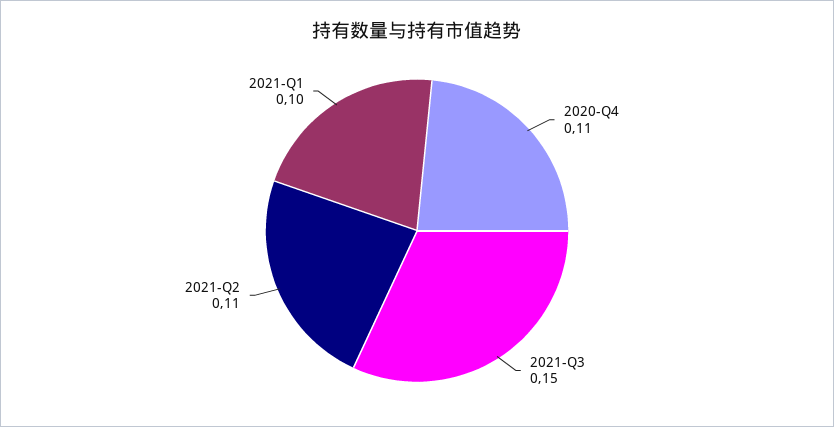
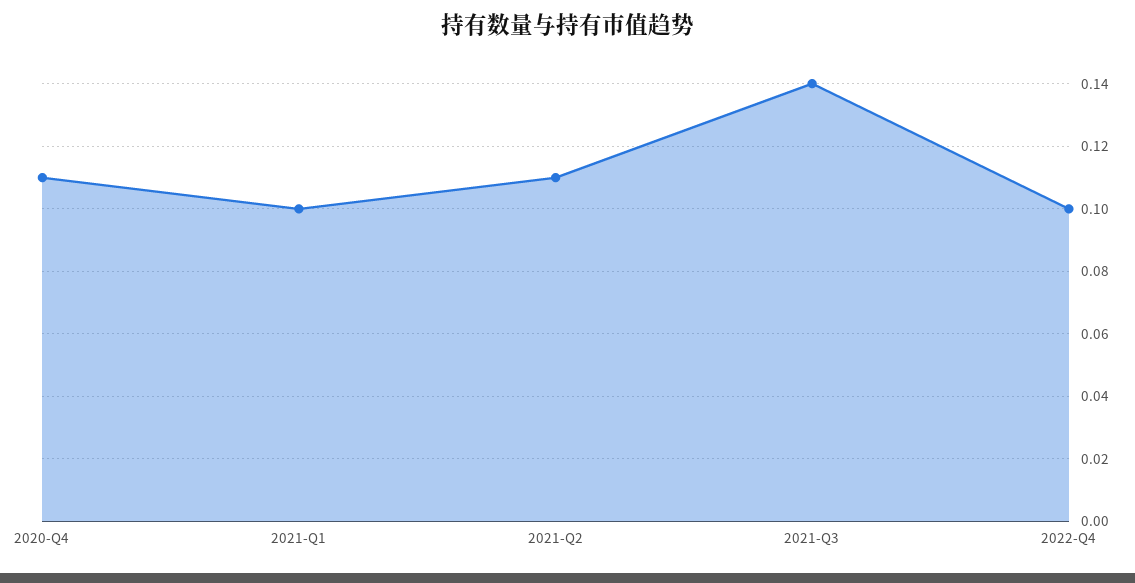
2021-Q3: 0.15 -> 0.14
2022-Q4: none -> 0.1

